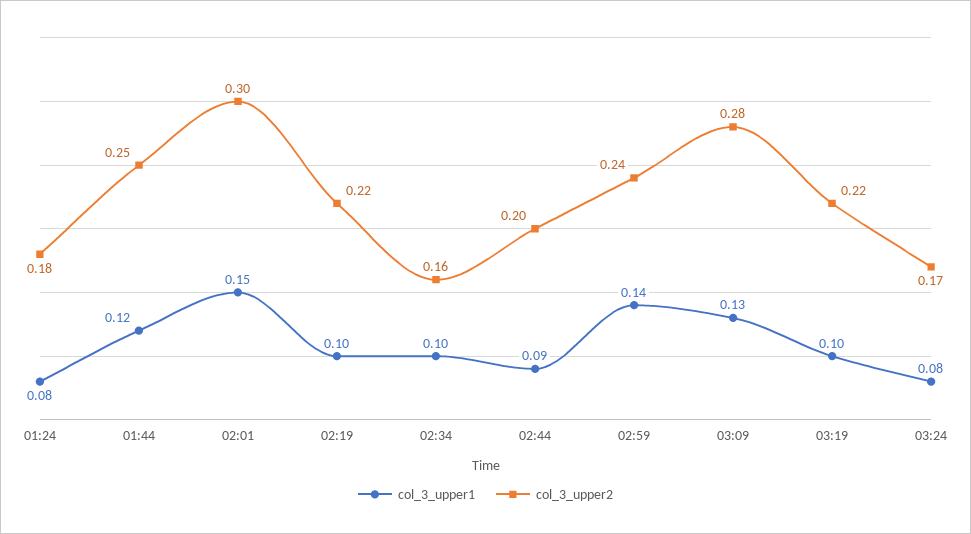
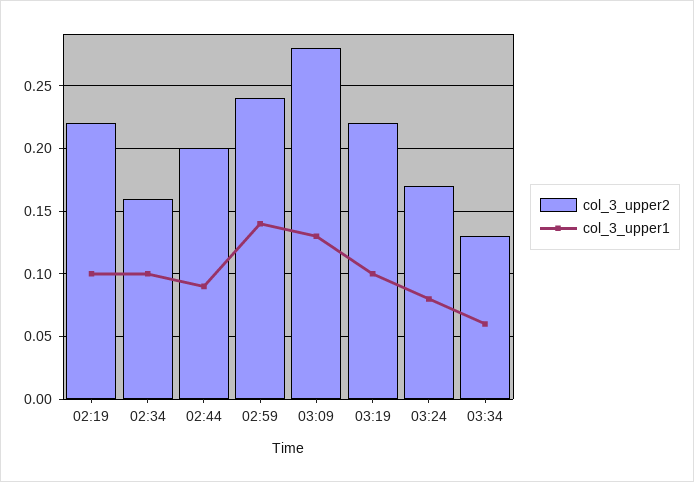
col_3_upper1, 01:24: 0.08 -> none
col_3_upper2, 01:24: 0.18 -> none
col_3_upper1, 01:44: 0.12 -> none
col_3_upper2, 01:44: 0.25 -> none
col_3_upper1, 02:01: 0.15 -> none
col_3_upper2, 02:01: 0.3 -> none
col_3_upper2, 03:34: none -> 0.13
col_3_upper1, 03:34: none -> 0.06

